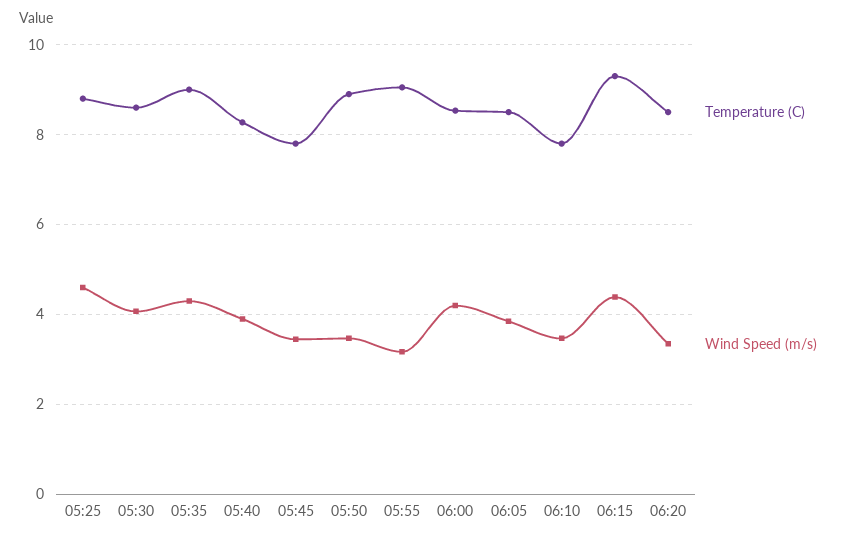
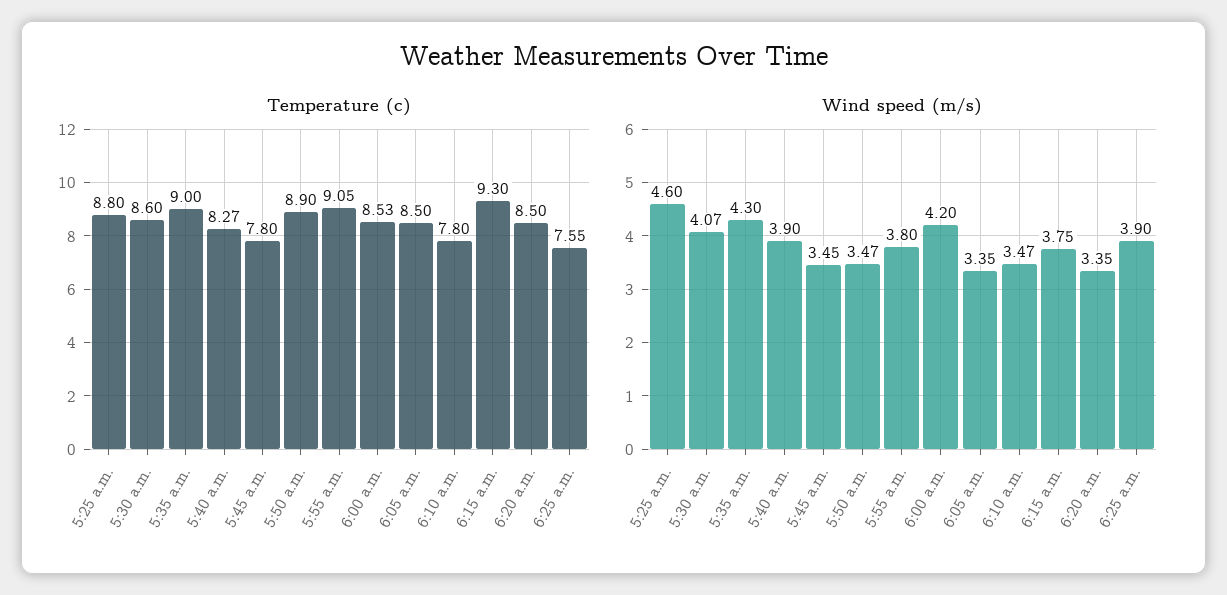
Wind Speed (m/s), 05:55: 3.2 -> 3.8
Wind Speed (m/s), 06:05: 3.8 -> 3.35
Wind Speed (m/s), 06:15: 4.4 -> 3.75
Temperature (C), 6:25 a.m.: none -> 7.55
Wind Speed (m/s), 6:25 a.m.: none -> 3.9

